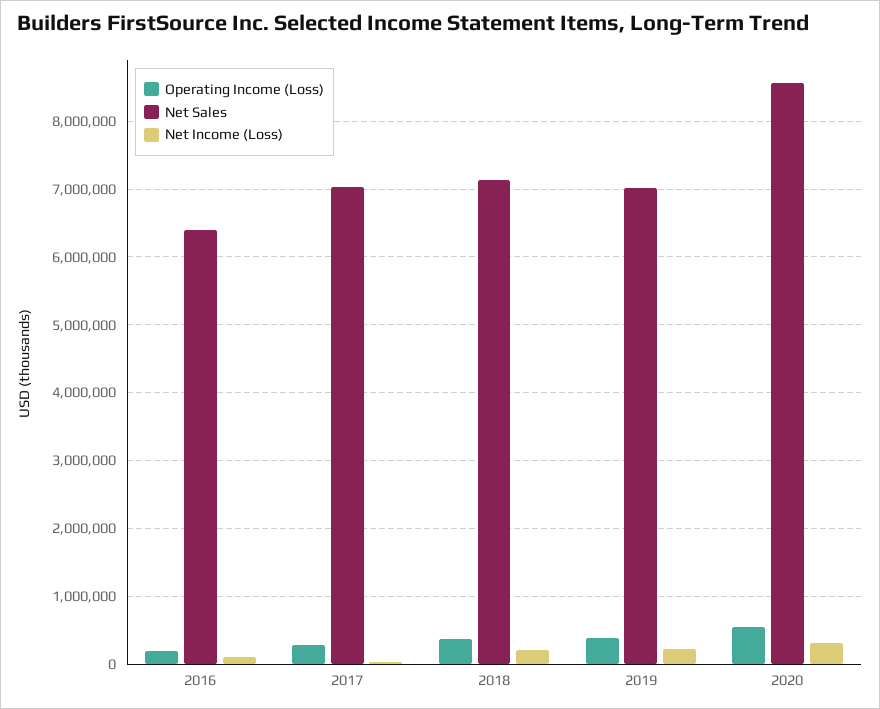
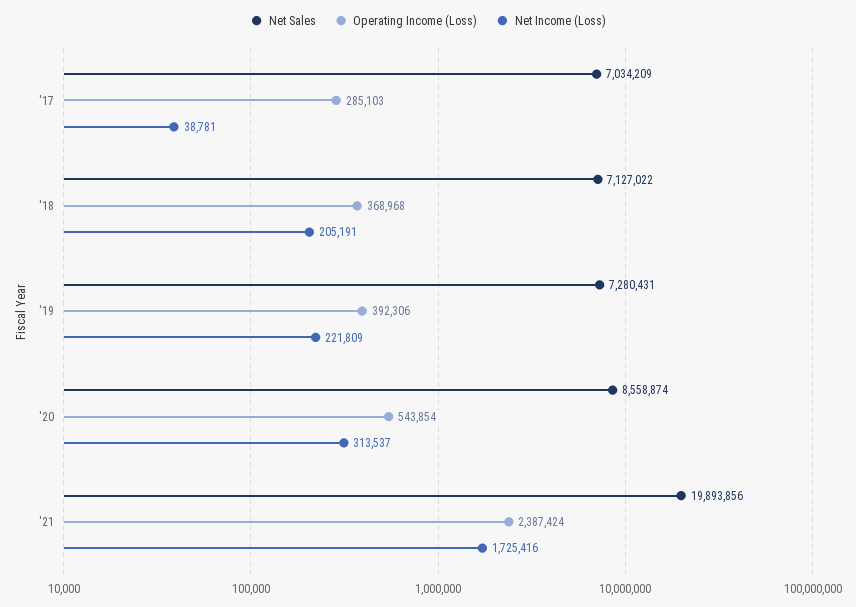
Operating Income (Loss), 2016: 200000 -> none
Net Sales, 2016: 6400000 -> none
Net Income (Loss), 2016: 100000 -> none
Net Sales, 2019: 7000000 -> 7280431
Net Sales, '21: none -> 19893856
Operating Income (Loss), '21: none -> 2387424
Net Income (Loss), '21: none -> 1725416

